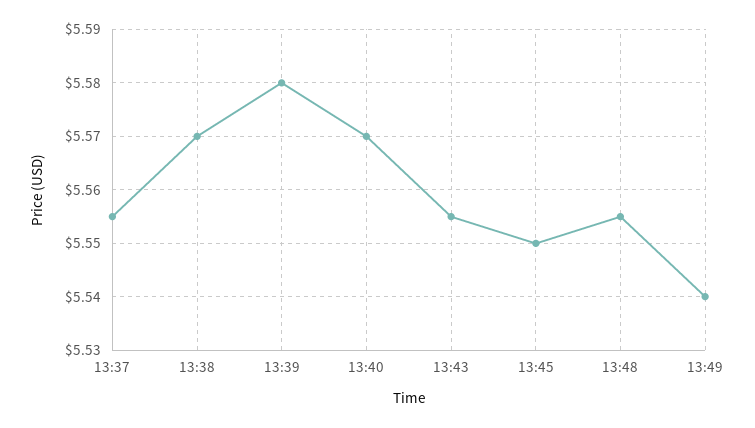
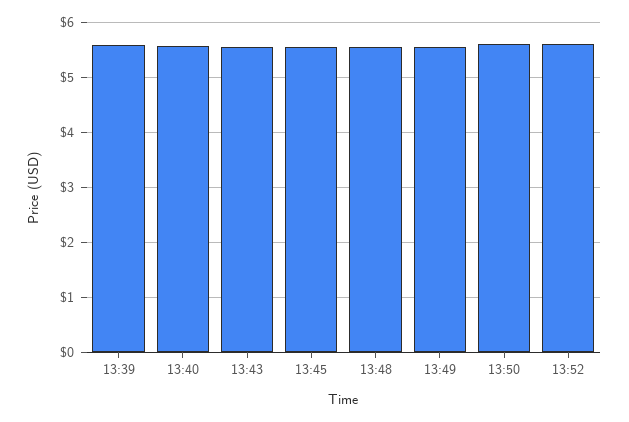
13:37: 5.555 -> none
13:38: 5.57 -> none
13:50: none -> 5.6
13:52: none -> 5.6

